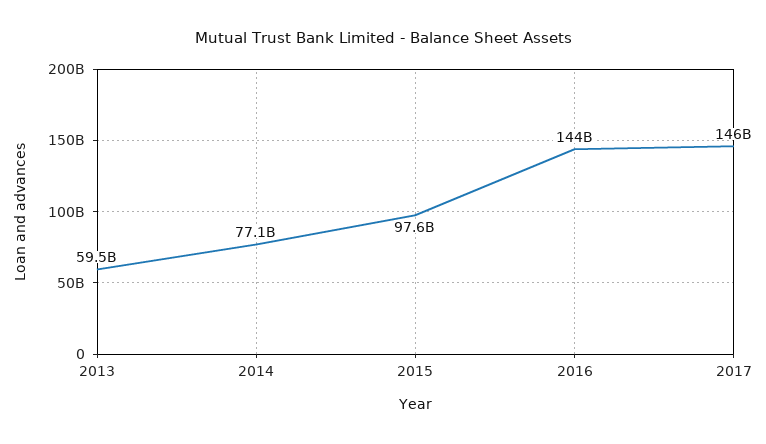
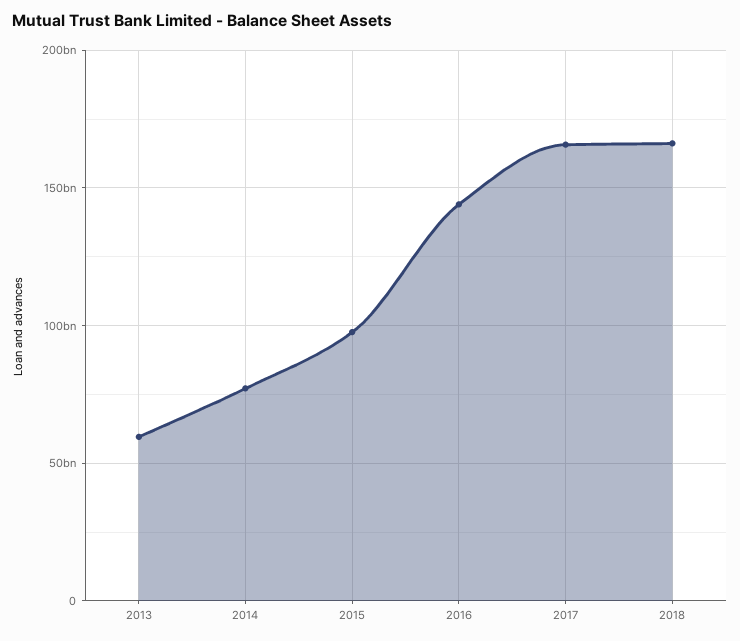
2017: 146000000000 -> 165000000000
2018: none -> 165000000000

